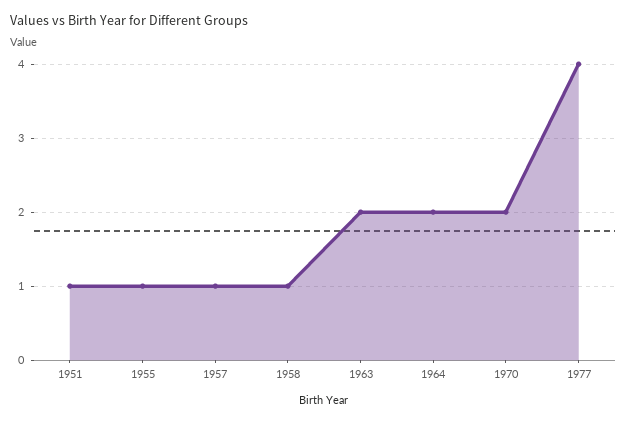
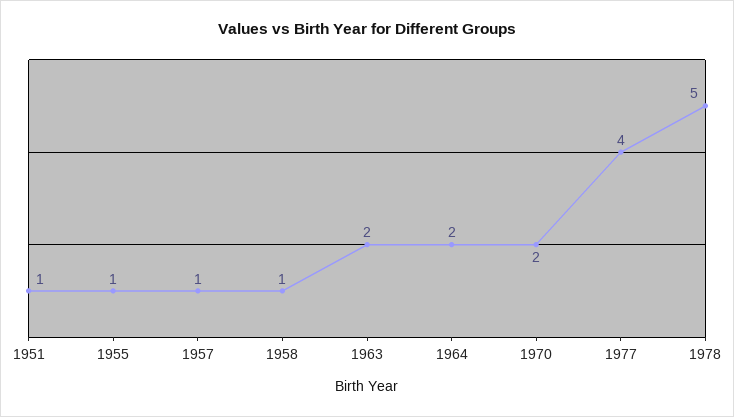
1978: none -> 5

